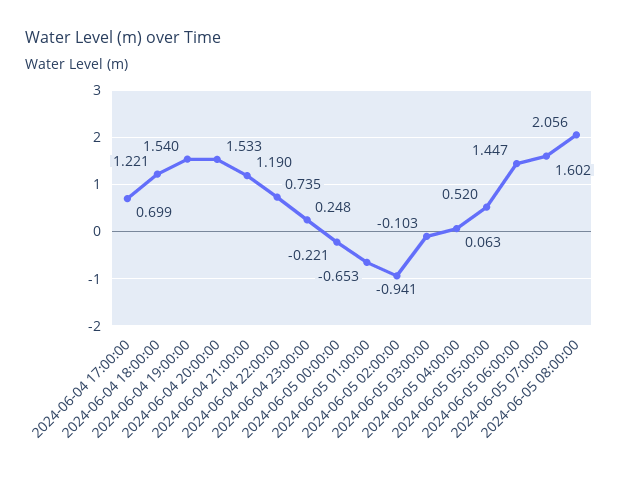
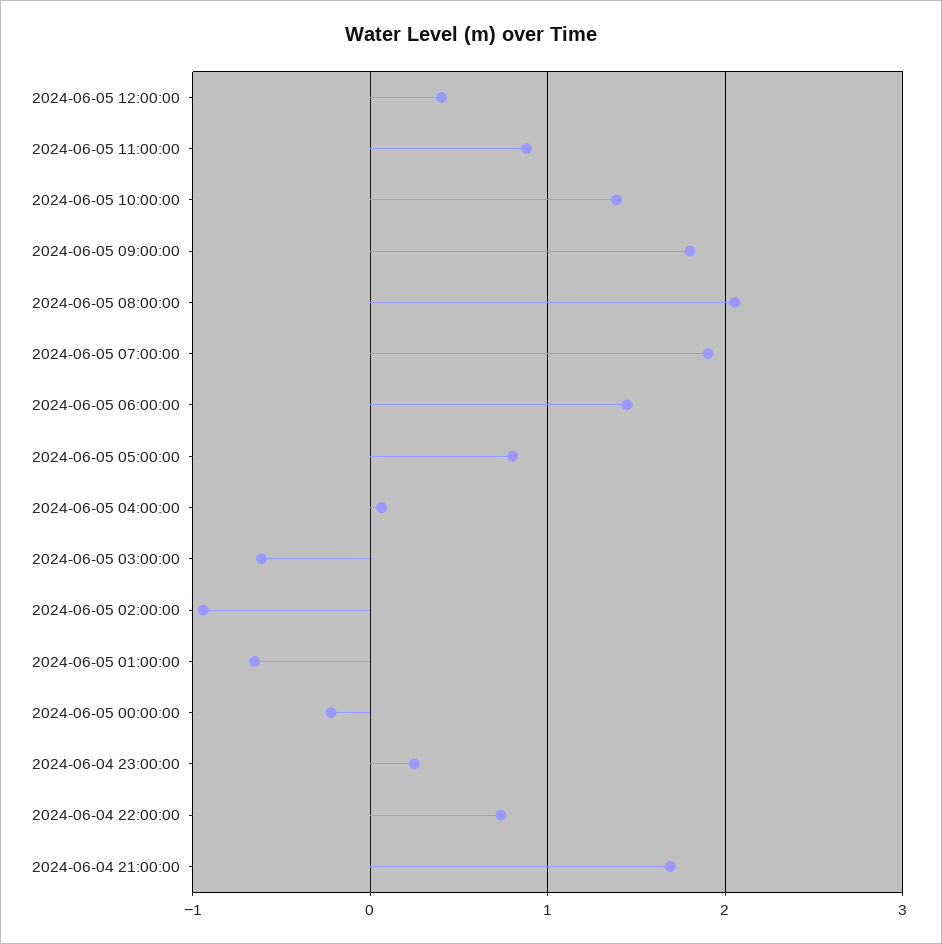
2024-06-04 17:00:00: 0.699 -> none
2024-06-04 18:00:00: 1.221 -> none
2024-06-04 19:00:00: 1.54 -> none
2024-06-04 20:00:00: 1.533 -> none
2024-06-04 21:00:00: 1.19 -> 1.7
2024-06-05 03:00:00: -0.103 -> -0.6
2024-06-05 05:00:00: 0.52 -> 0.8
2024-06-05 07:00:00: 1.602 -> 1.9
2024-06-05 12:00:00: none -> 0.4
2024-06-05 11:00:00: none -> 0.9
2024-06-05 10:00:00: none -> 1.4
2024-06-05 09:00:00: none -> 1.8

